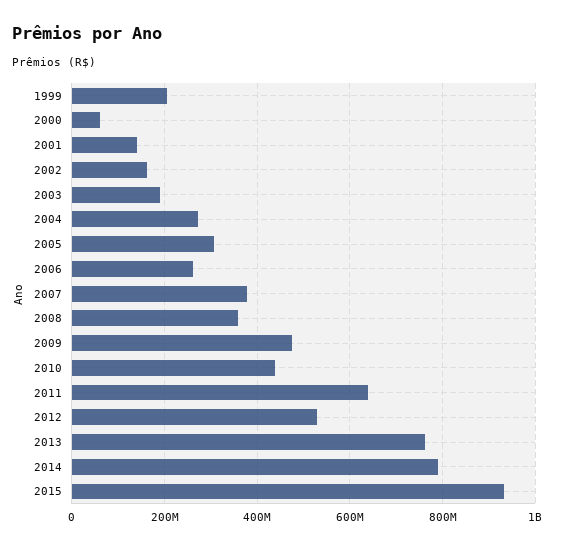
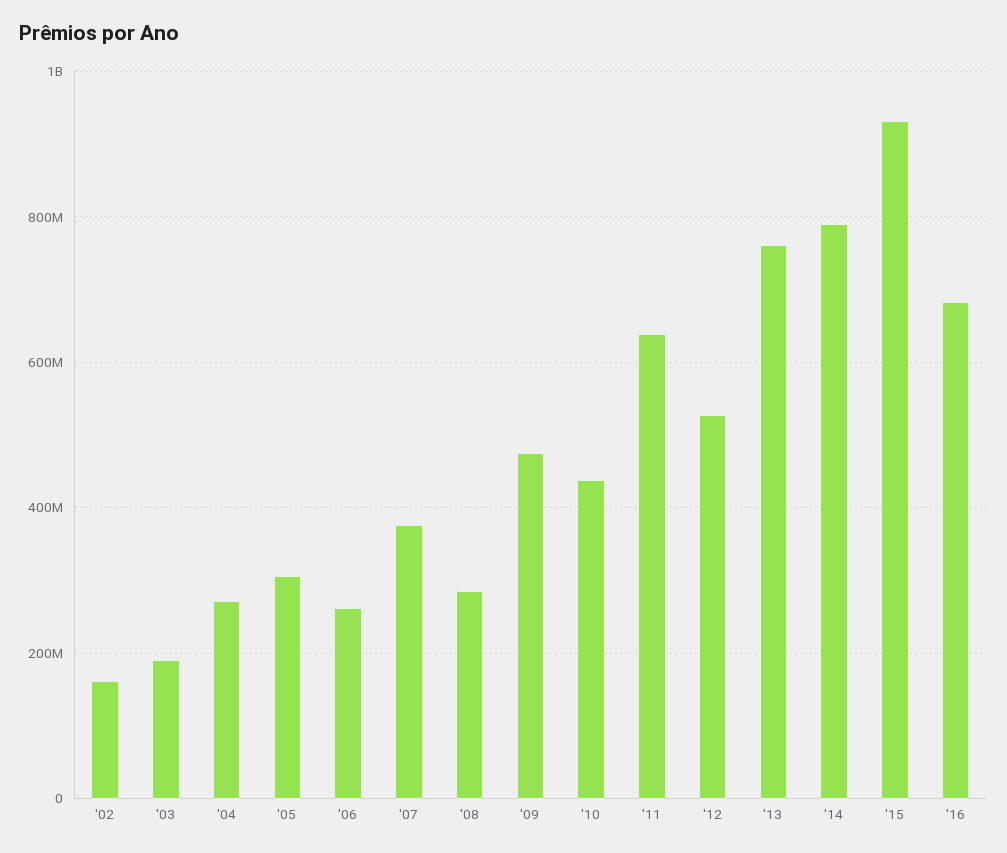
1999: 200000000 -> none
2000: 60000000 -> none
2001: 140000000 -> none
2008: 360000000 -> 280000000
'16: none -> 680000000

